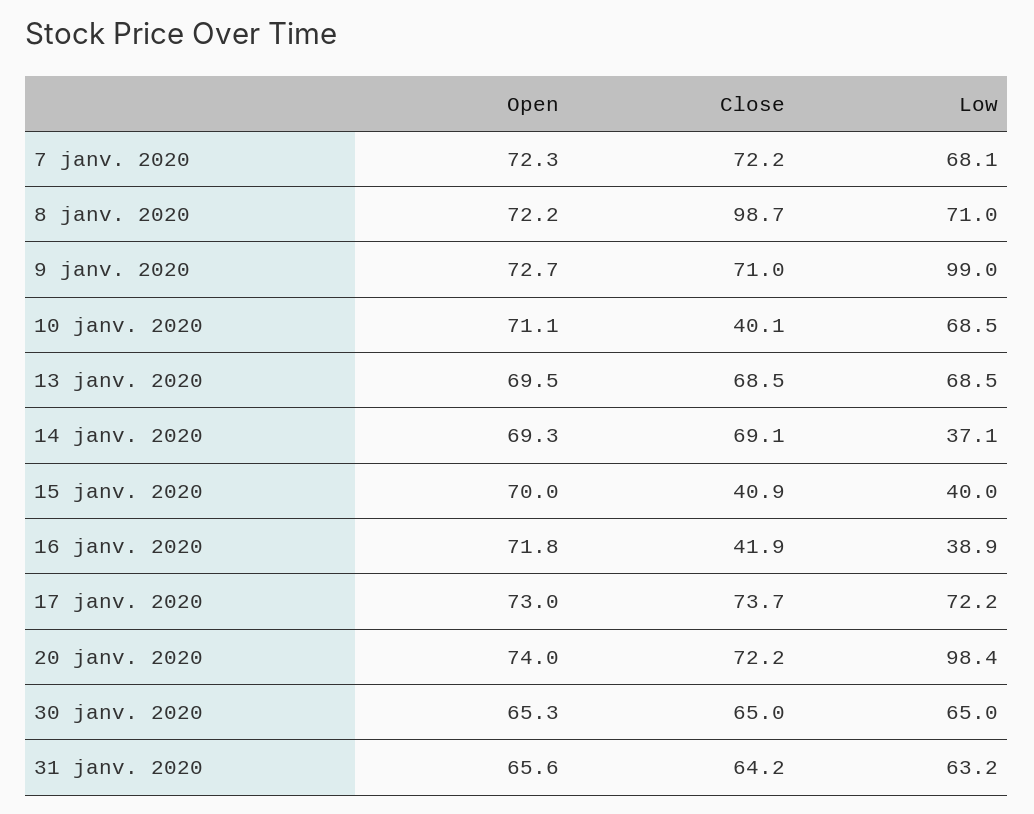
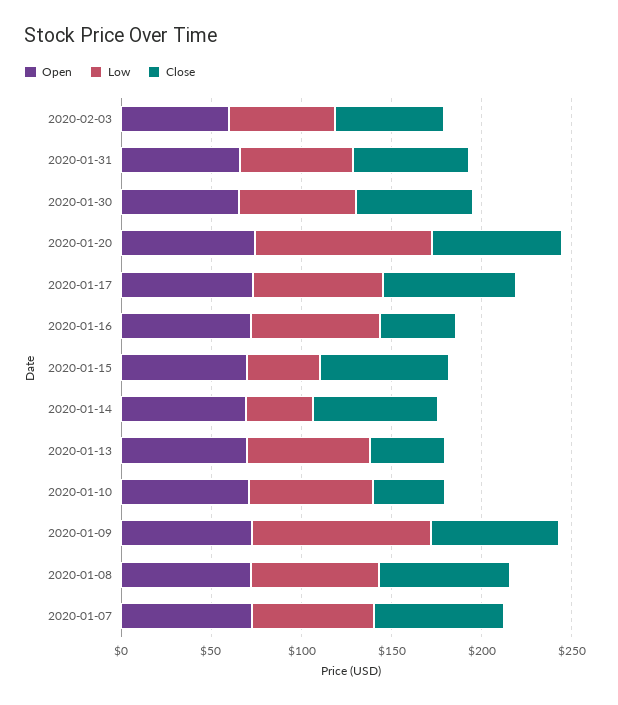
Close, 8 janv. 2020: 98.7 -> 70
Close, 13 janv. 2020: 68.5 -> 40
Close, 15 janv. 2020: 40.9 -> 70
Low, 16 janv. 2020: 38.9 -> 70
Open, 2020-02-03: none -> 60
Low, 2020-02-03: none -> 60
Close, 2020-02-03: none -> 60

